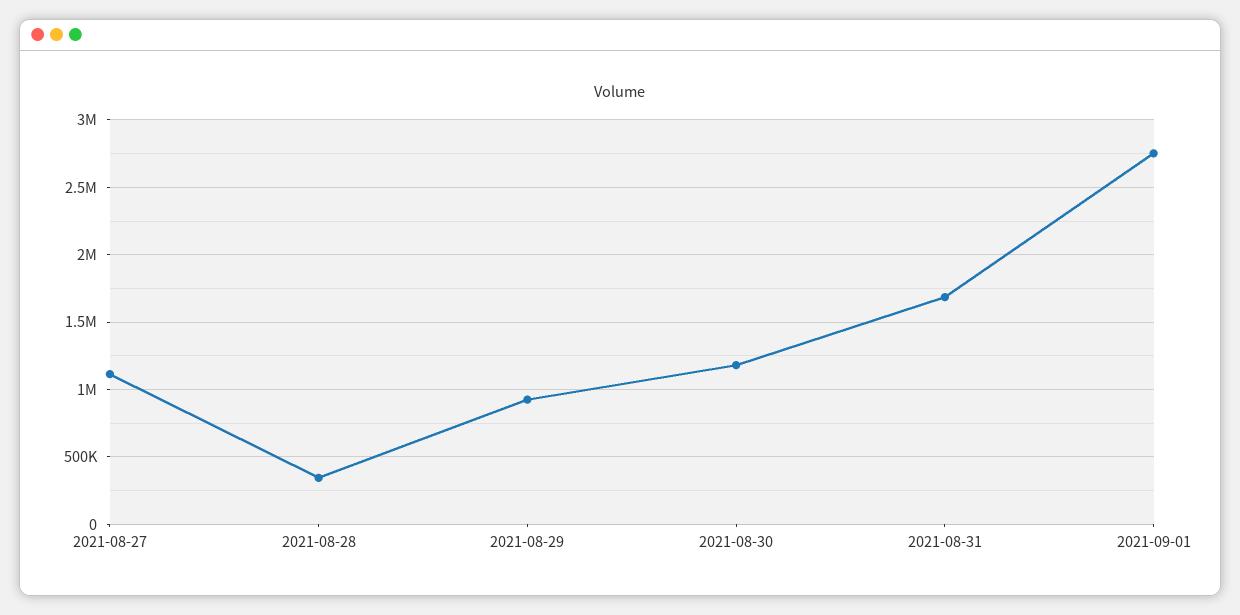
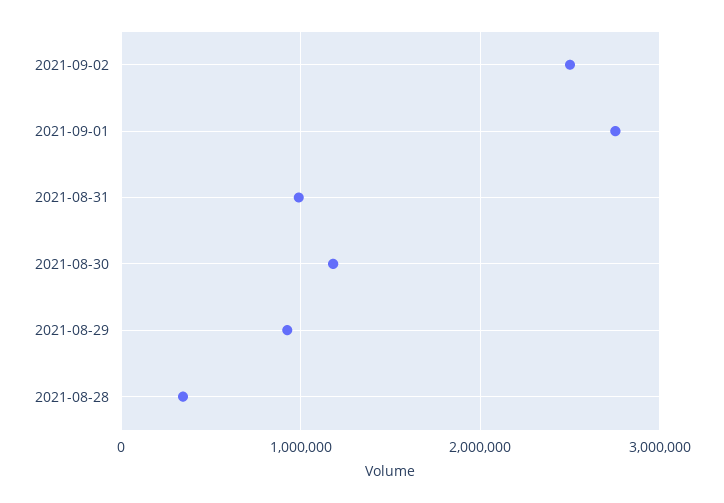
2021-08-27: 1100000 -> none
2021-08-31: 1700000 -> 1000000
2021-09-02: none -> 2500000

